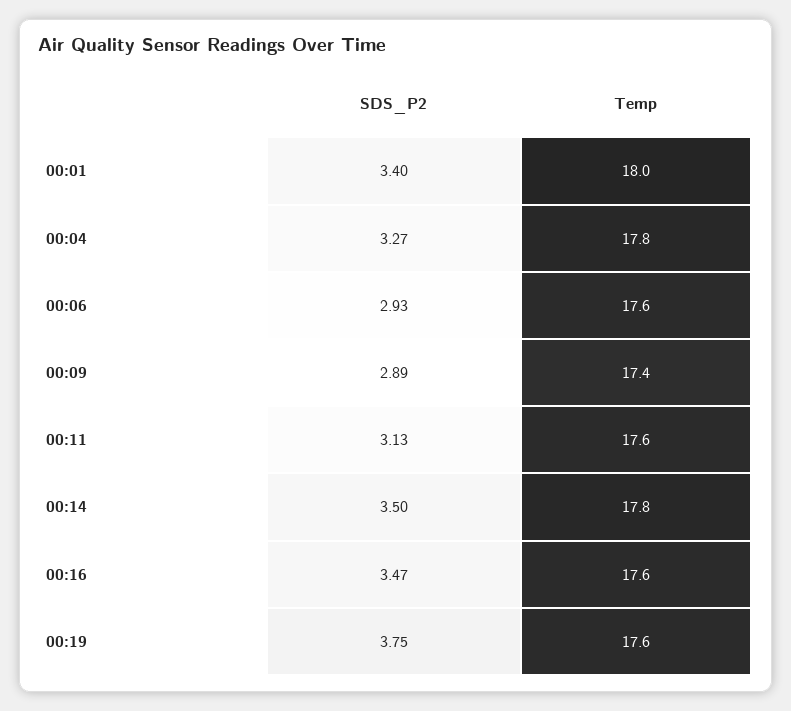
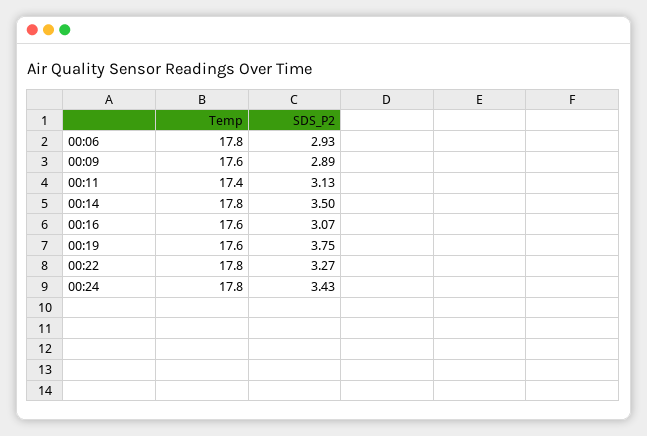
SDS_P2, 00:01: 3.4 -> none
Temp, 00:01: 18 -> none
SDS_P2, 00:04: 3.27 -> none
Temp, 00:04: 17.8 -> none
Temp, 00:06: 17.6 -> 17.8
Temp, 00:09: 17.4 -> 17.6
Temp, 00:11: 17.6 -> 17.4
SDS_P2, 00:16: 3.47 -> 3.07
Temp, 00:22: none -> 17.8
SDS_P2, 00:22: none -> 3.27
Temp, 00:24: none -> 17.8
SDS_P2, 00:24: none -> 3.43

